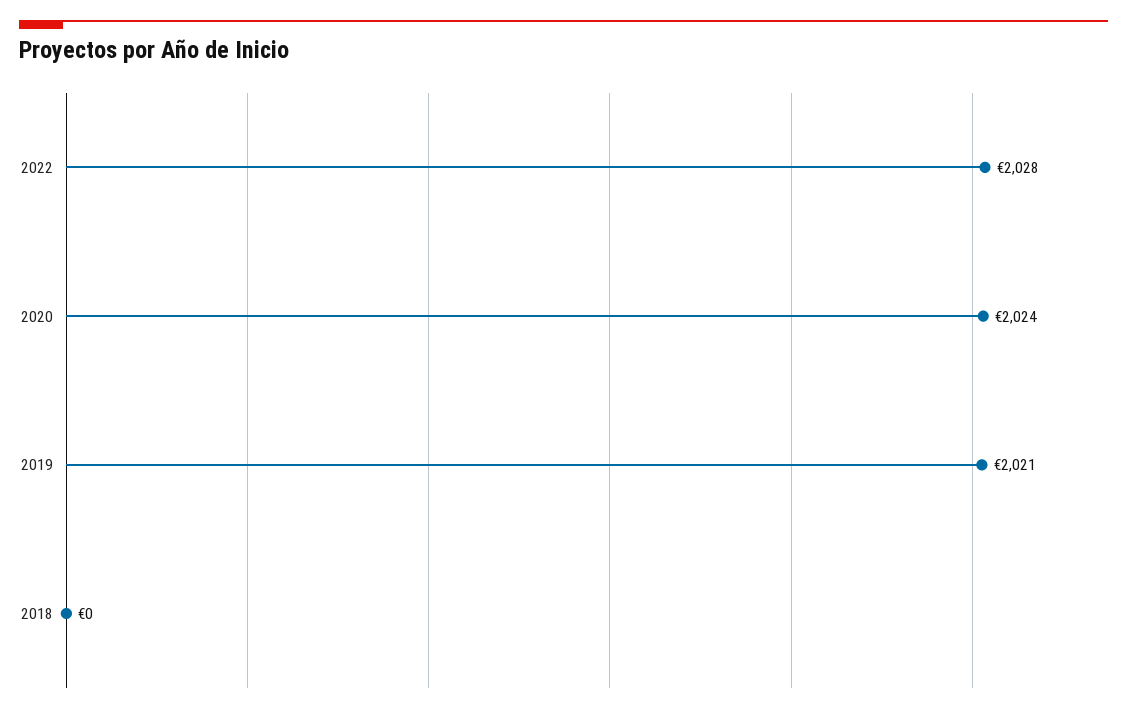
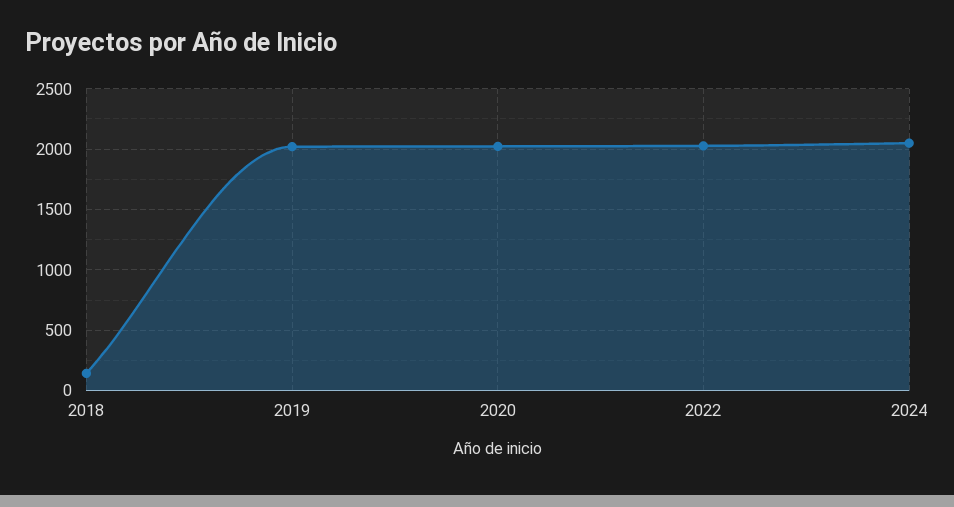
2018: 0 -> 150
2024: none -> 2050

